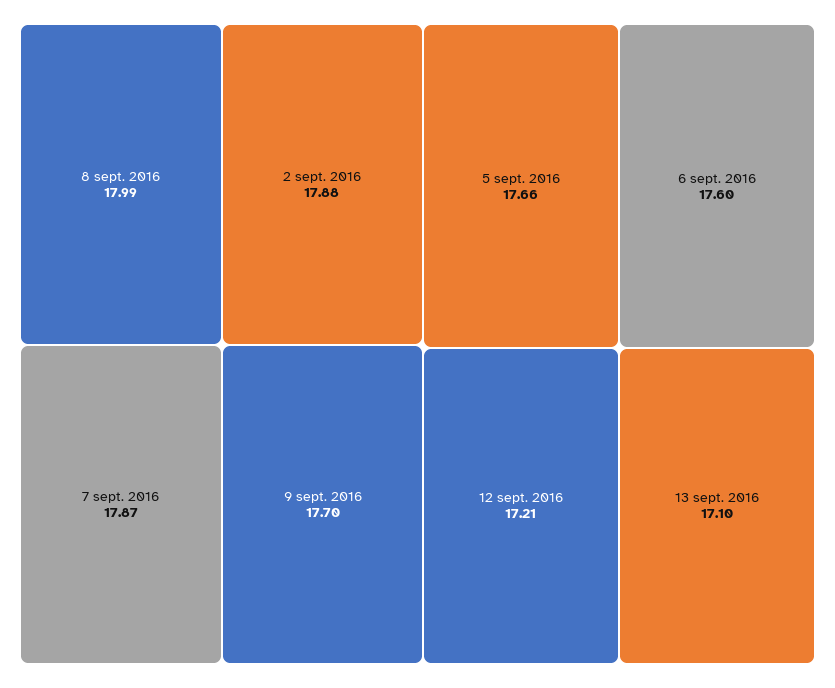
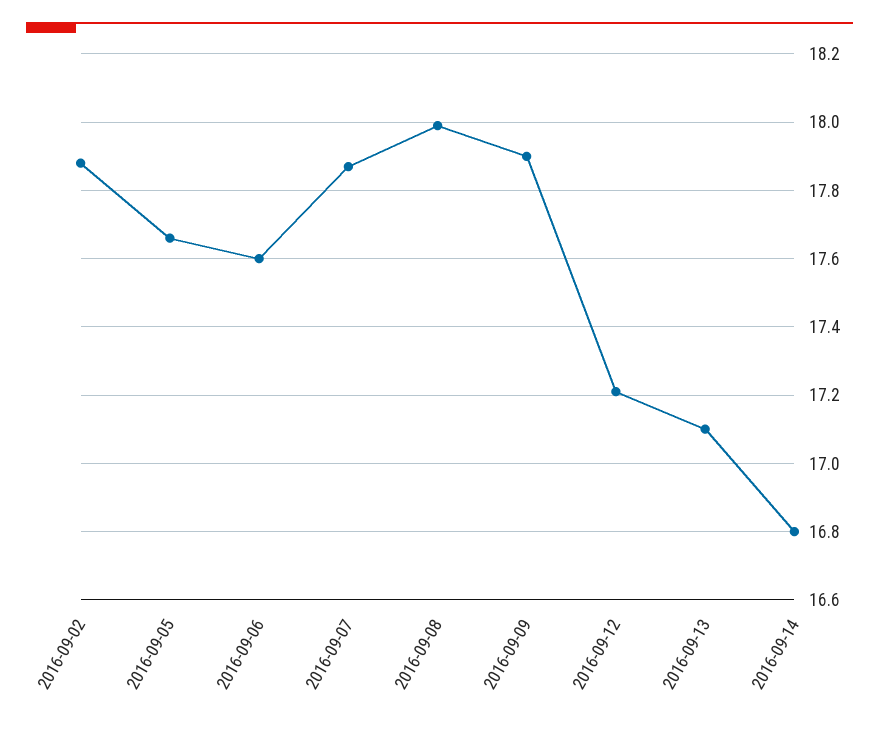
9 sept. 2016: 17.7 -> 17.9
2016-09-14: none -> 16.8

